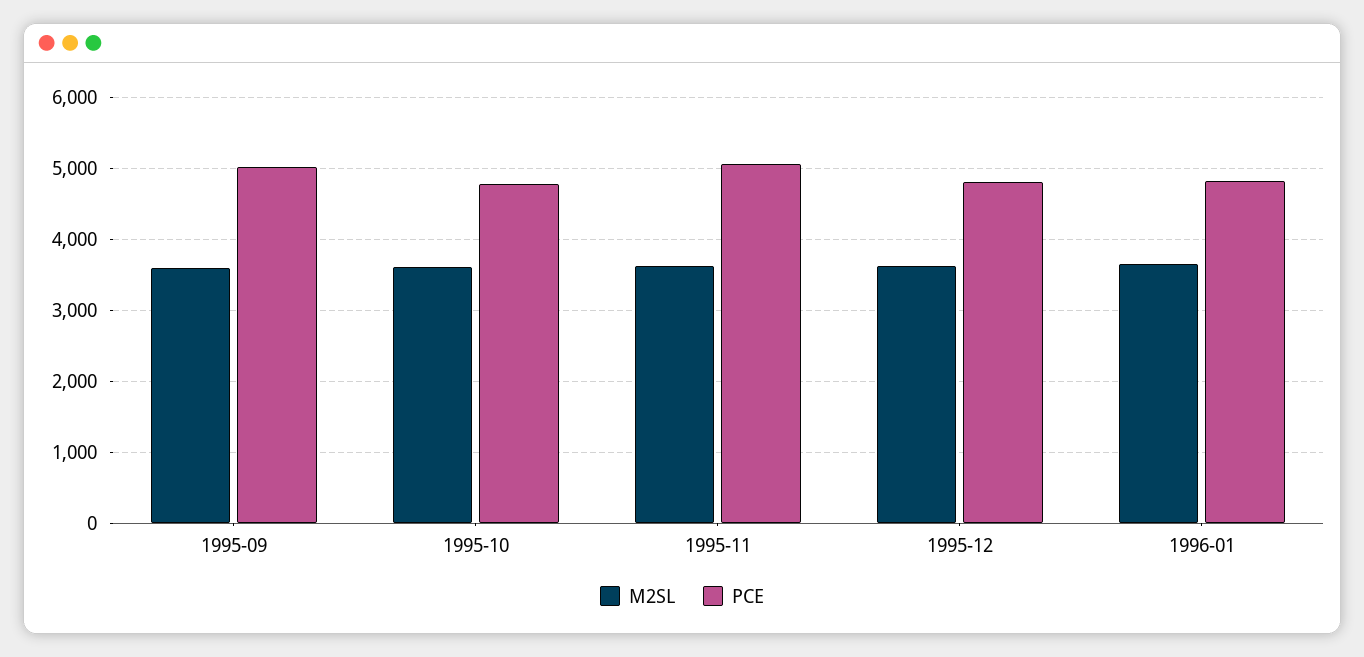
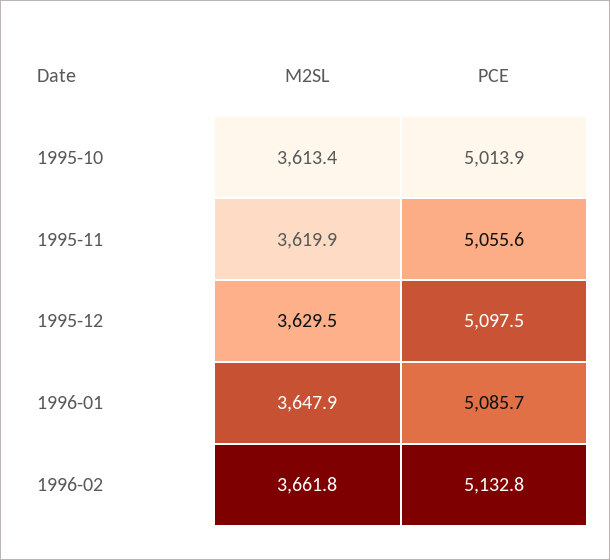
M2SL, 1995-09: 3600 -> none
PCE, 1995-09: 5000 -> none
PCE, 1995-10: 4800 -> 5013.9
PCE, 1995-12: 4800 -> 5097.5
PCE, 1996-01: 4800 -> 5085.7
M2SL, 1996-02: none -> 3661.8
PCE, 1996-02: none -> 5132.8

